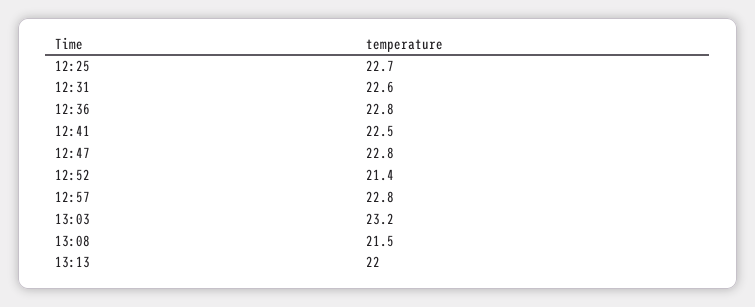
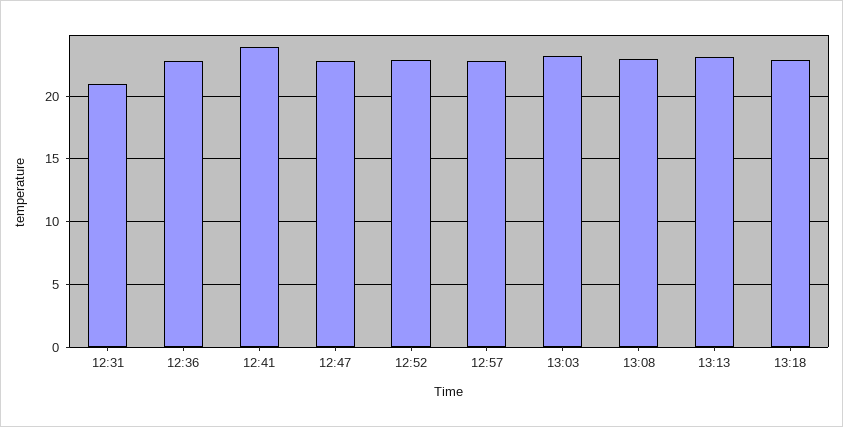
12:25: 22.7 -> none
12:31: 22.6 -> 21
12:41: 22.5 -> 24
12:52: 21.4 -> 23
13:08: 21.5 -> 23
13:13: 22 -> 23
13:18: none -> 23

